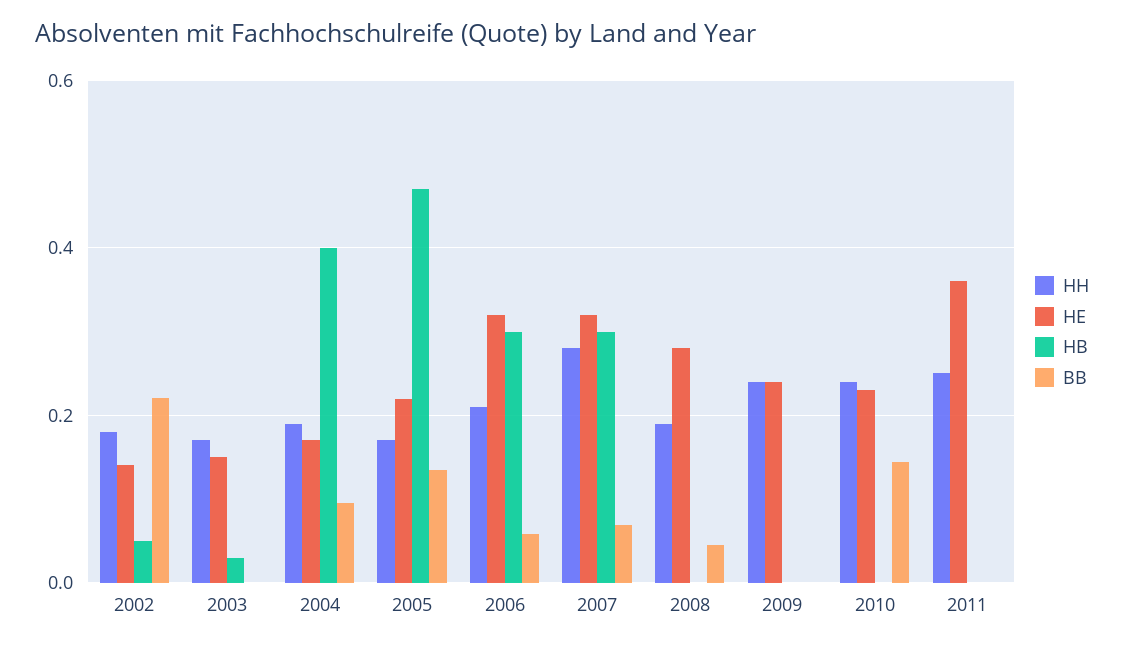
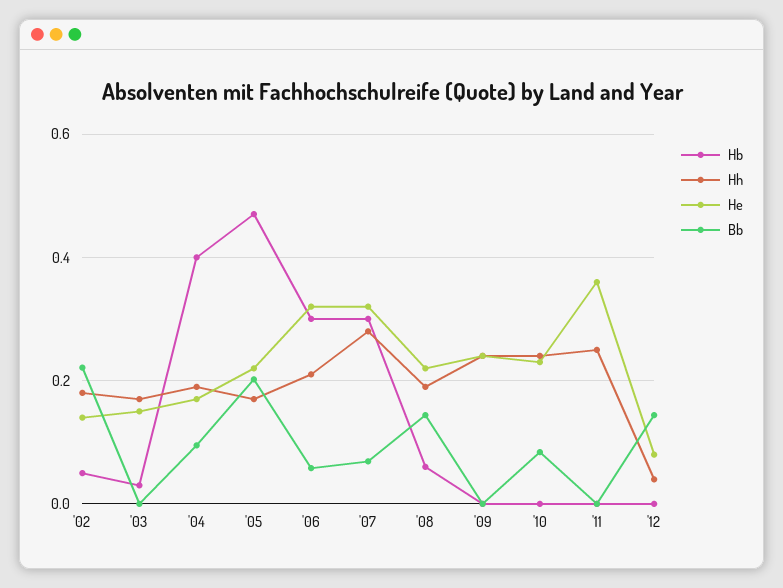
BB, 2005: 0.14 -> 0.2
HE, 2008: 0.28 -> 0.22
HB, 2008: 0 -> 0.06
BB, 2008: 0.04 -> 0.14
BB, 2010: 0.14 -> 0.08
HB, '12: none -> 0
HH, '12: none -> 0.04
HE, '12: none -> 0.08
BB, '12: none -> 0.14

